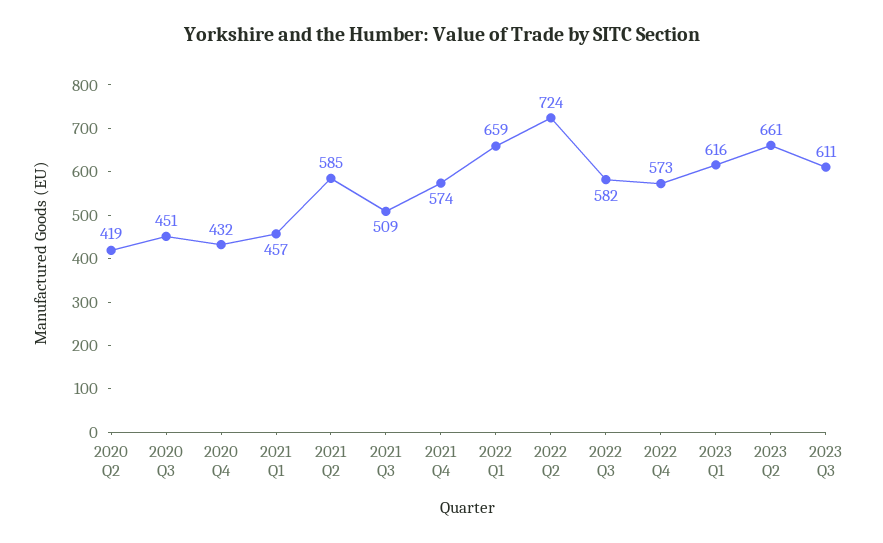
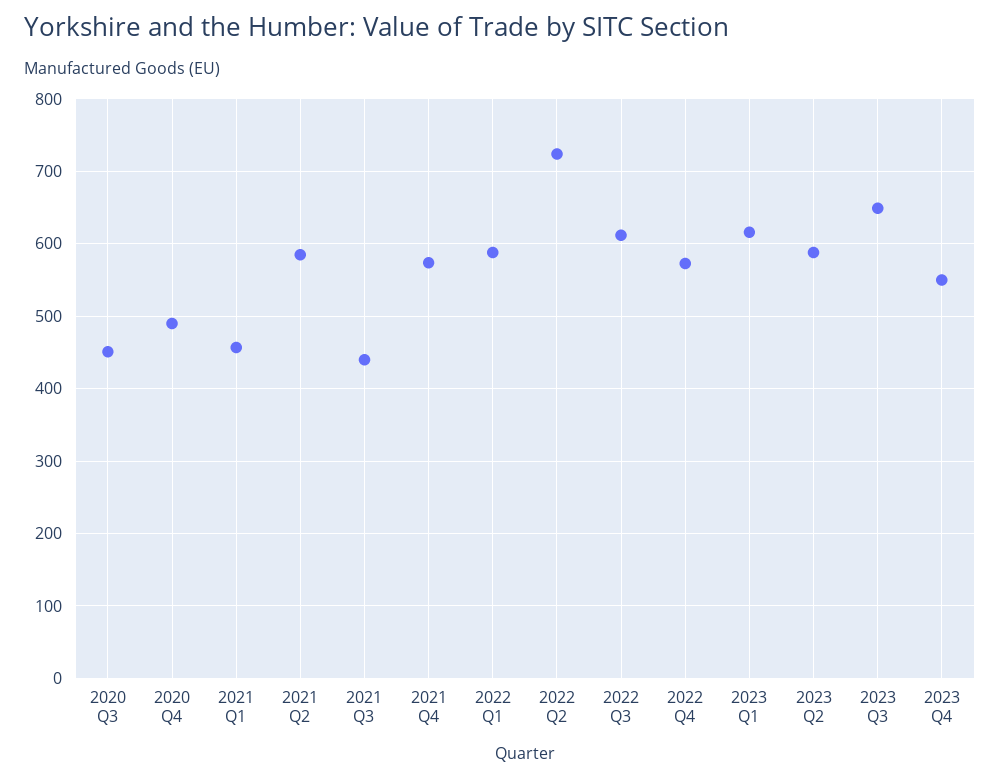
2020 Q2: 419 -> none
2020 Q4: 432 -> 490
2021 Q3: 509 -> 440
2022 Q1: 659 -> 590
2022 Q3: 582 -> 610
2023 Q2: 661 -> 590
2023 Q3: 611 -> 650
2023 Q4: none -> 550

